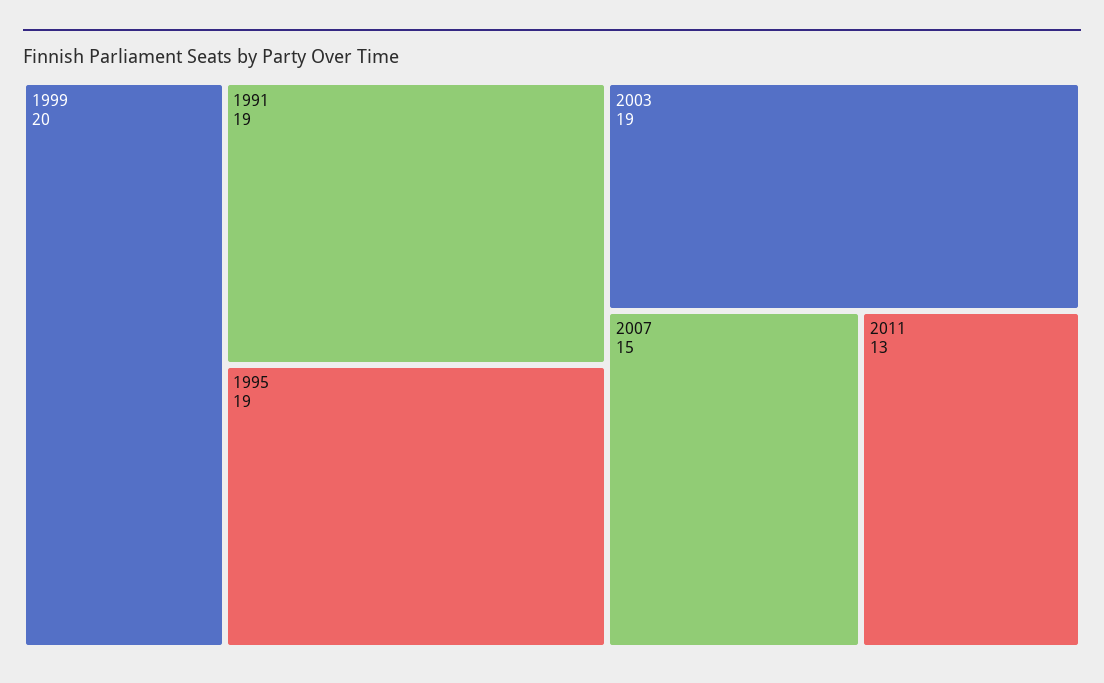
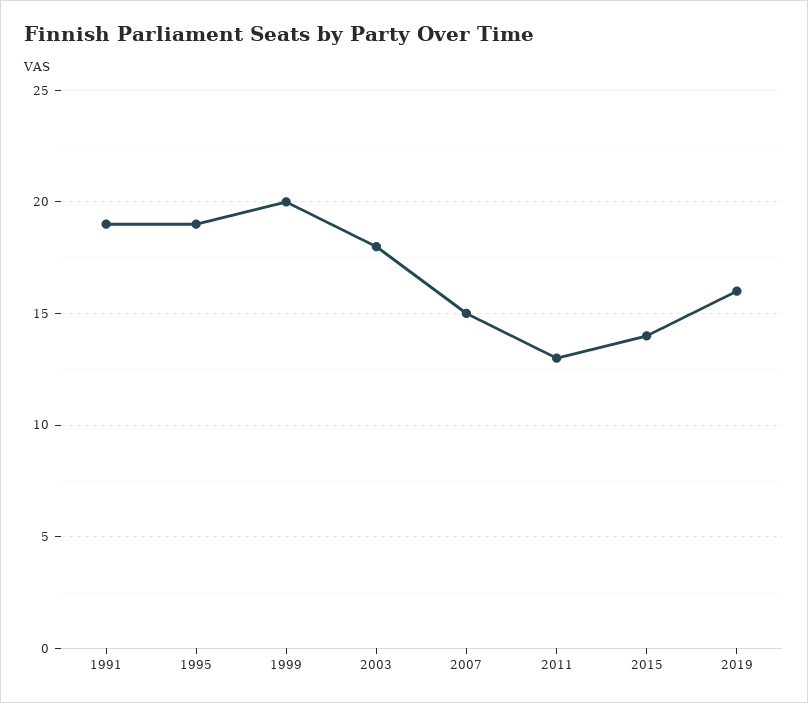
2003: 19 -> 18
2015: none -> 14
2019: none -> 16

